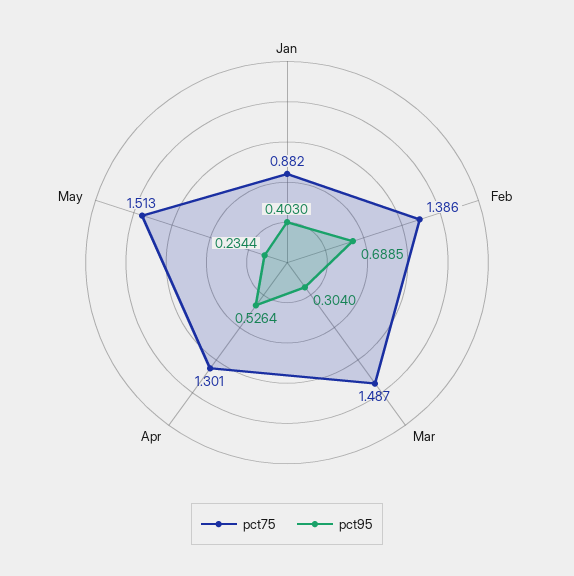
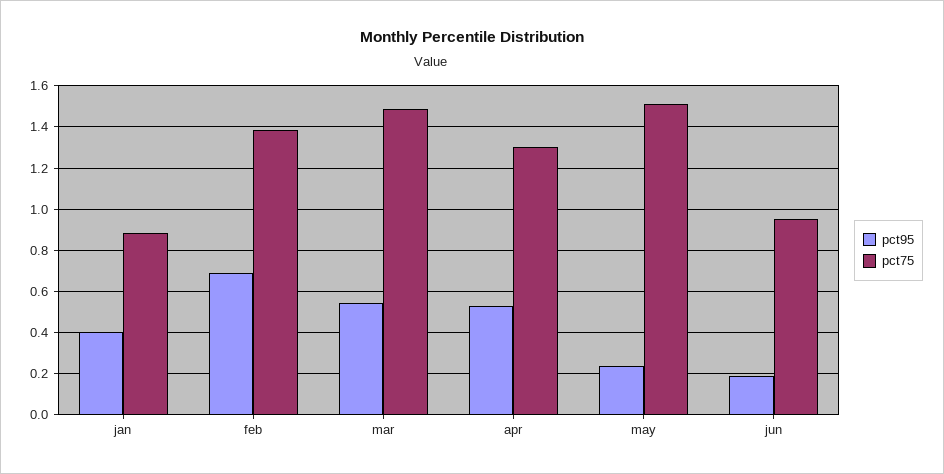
pct95, Mar: 0.304 -> 0.55
pct95, jun: none -> 0.2
pct75, jun: none -> 0.95

